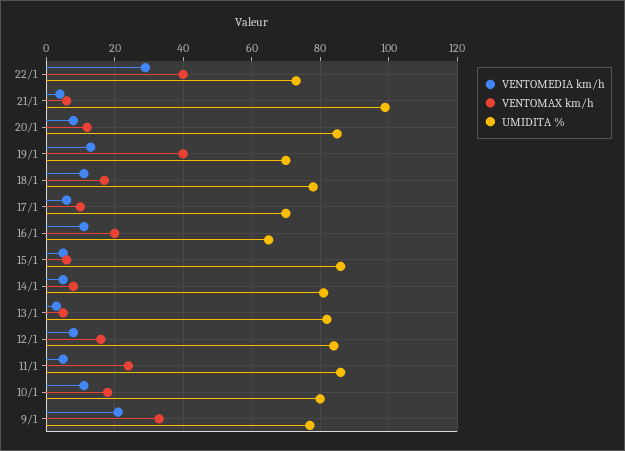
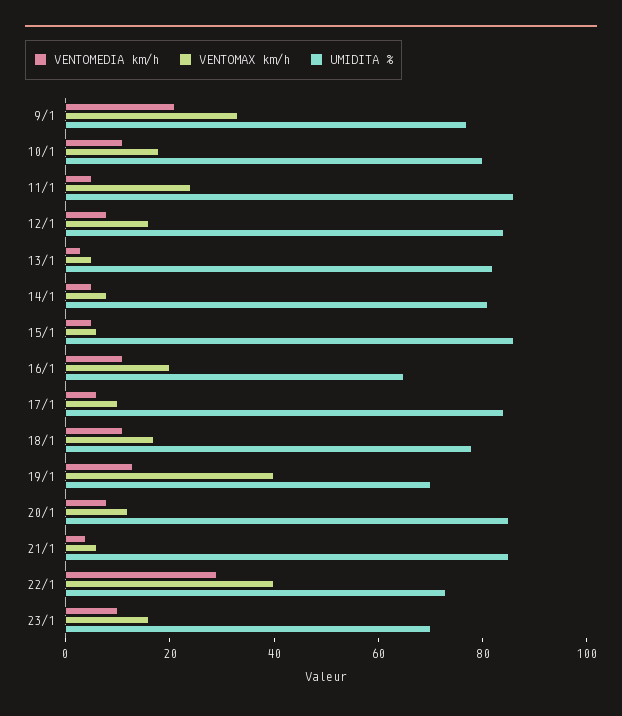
UMIDITA %, 21/1: 100 -> 85
UMIDITA %, 17/1: 70 -> 85
VENTOMEDIA km/h, 23/1: none -> 10
VENTOMAX km/h, 23/1: none -> 15
UMIDITA %, 23/1: none -> 70

